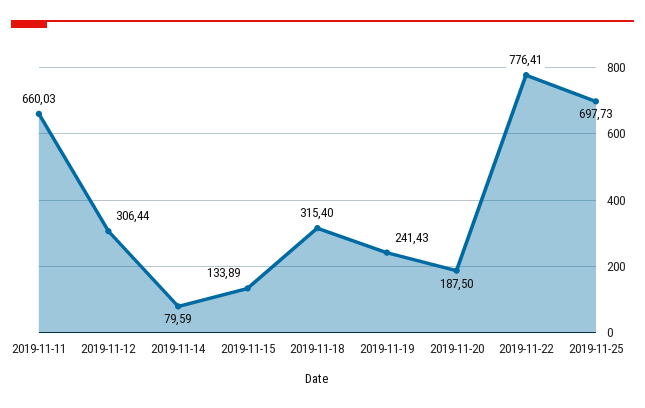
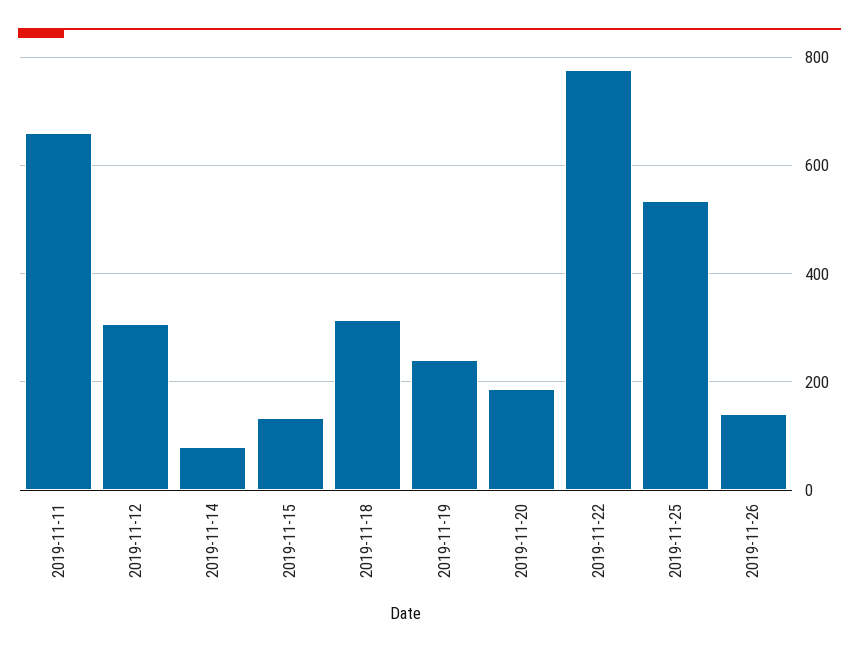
2019-11-25: 697.73 -> 540
2019-11-26: none -> 140

